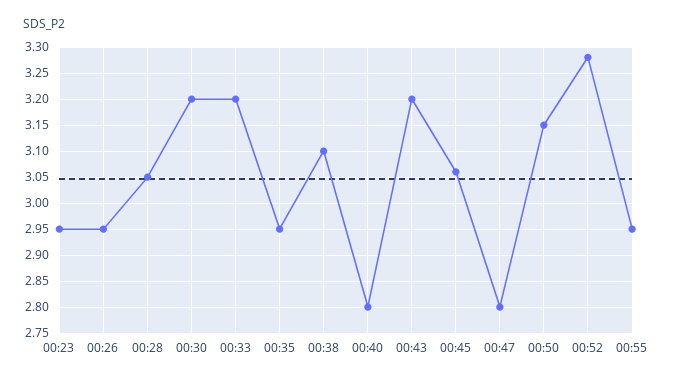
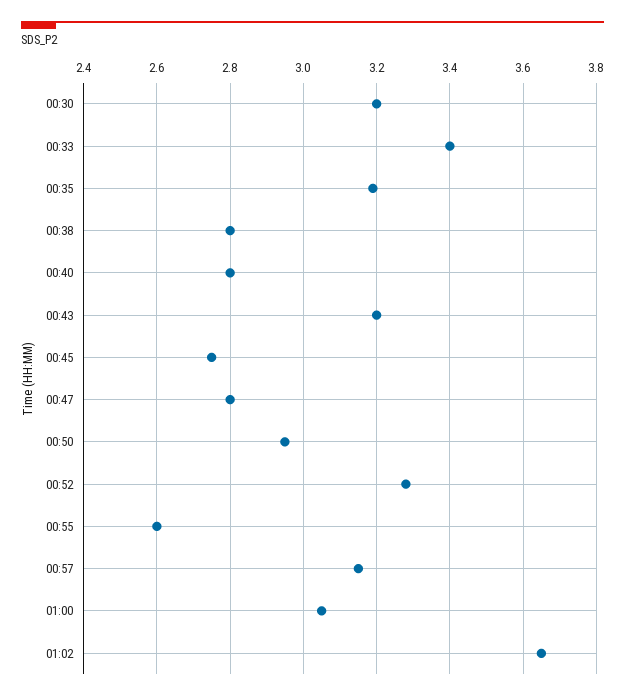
00:23: 2.95 -> none
00:26: 2.95 -> none
00:28: 3.05 -> none
00:33: 3.2 -> 3.4
00:35: 2.95 -> 3.2
00:38: 3.1 -> 2.8
00:45: 3.05 -> 2.75
00:50: 3.15 -> 2.95
00:55: 2.95 -> 2.6
00:57: none -> 3.15
01:00: none -> 3.05
01:02: none -> 3.65

